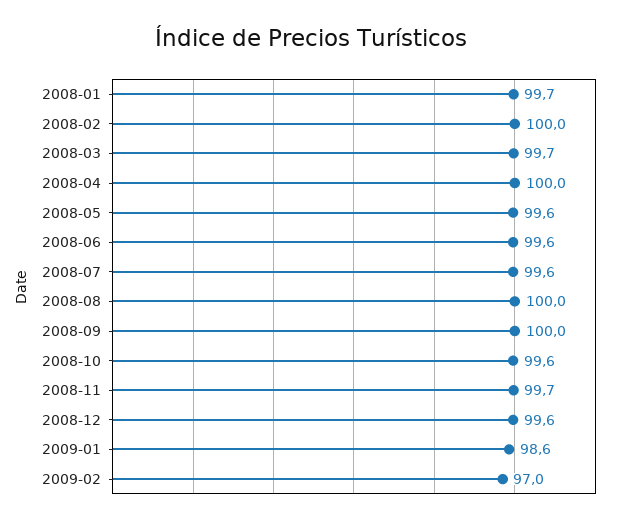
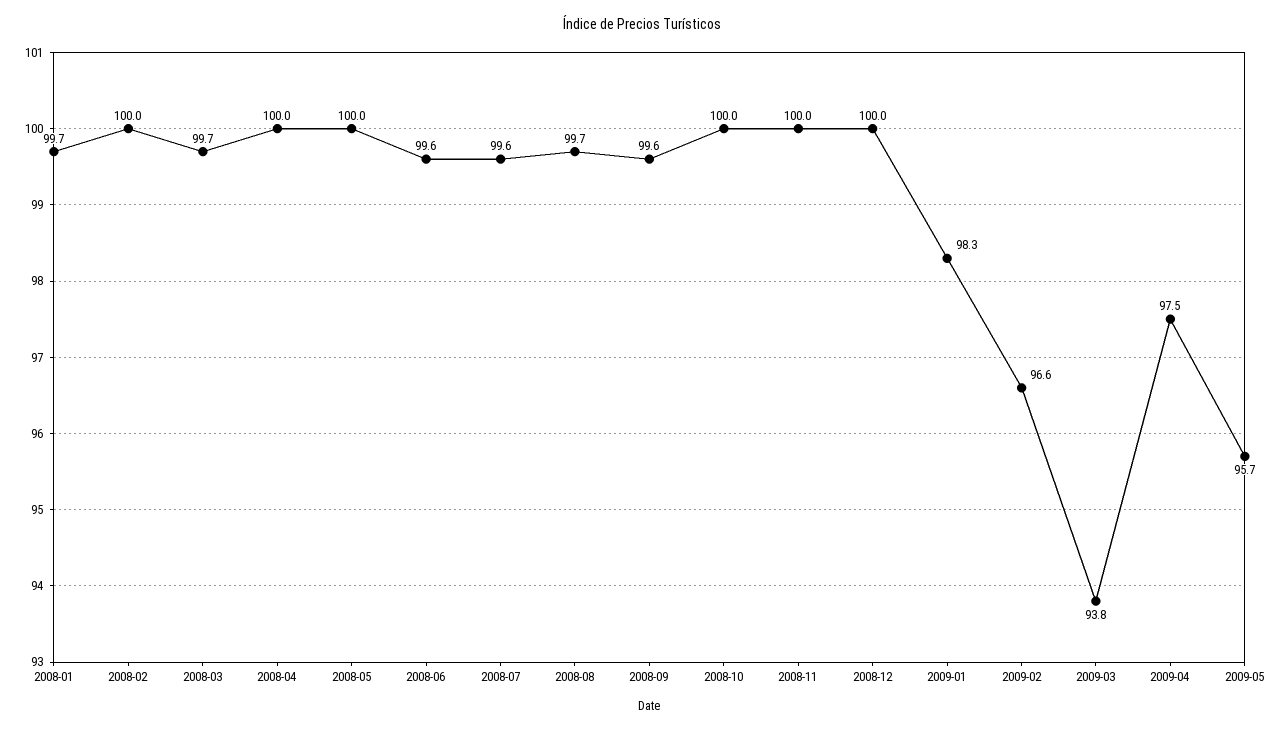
2008-05: 99.6 -> 100
2008-08: 100 -> 99.7
2008-09: 100 -> 99.6
2008-10: 99.6 -> 100
2008-11: 99.7 -> 100
2008-12: 99.6 -> 100
2009-01: 98.6 -> 98.3
2009-02: 97 -> 96.6
2009-03: none -> 93.8
2009-04: none -> 97.5
2009-05: none -> 95.7

